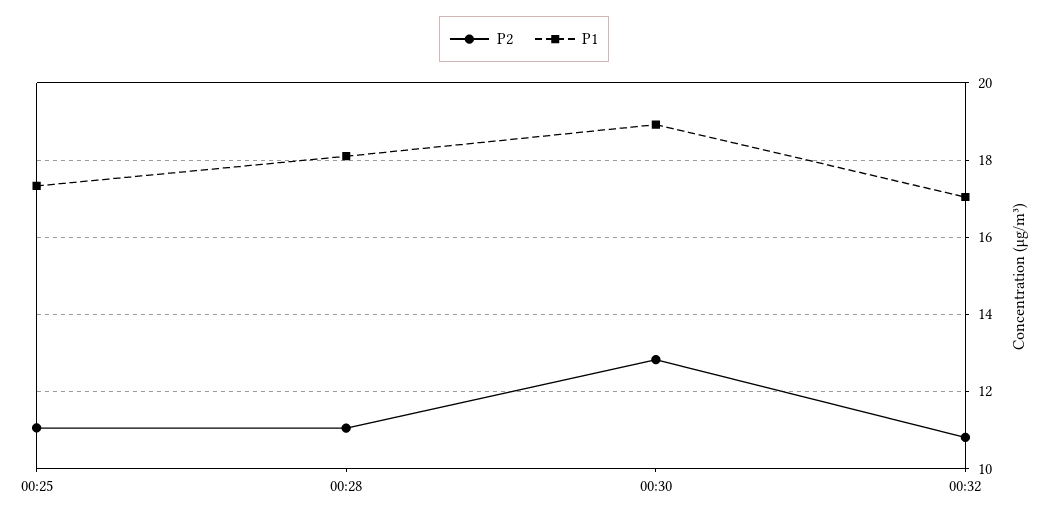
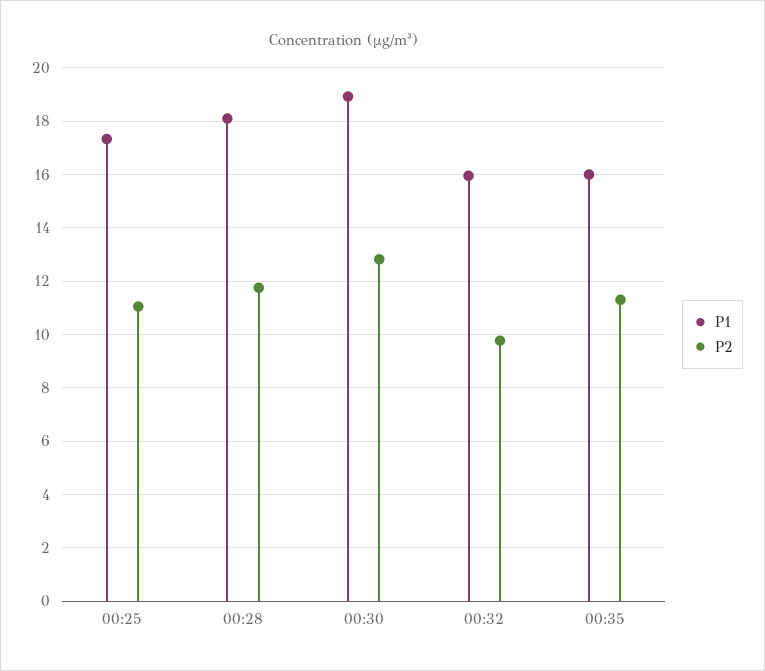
P2, 00:28: 11 -> 11.75
P2, 00:32: 10.8 -> 9.75
P1, 00:32: 17 -> 16
P1, 00:35: none -> 16
P2, 00:35: none -> 11.25

